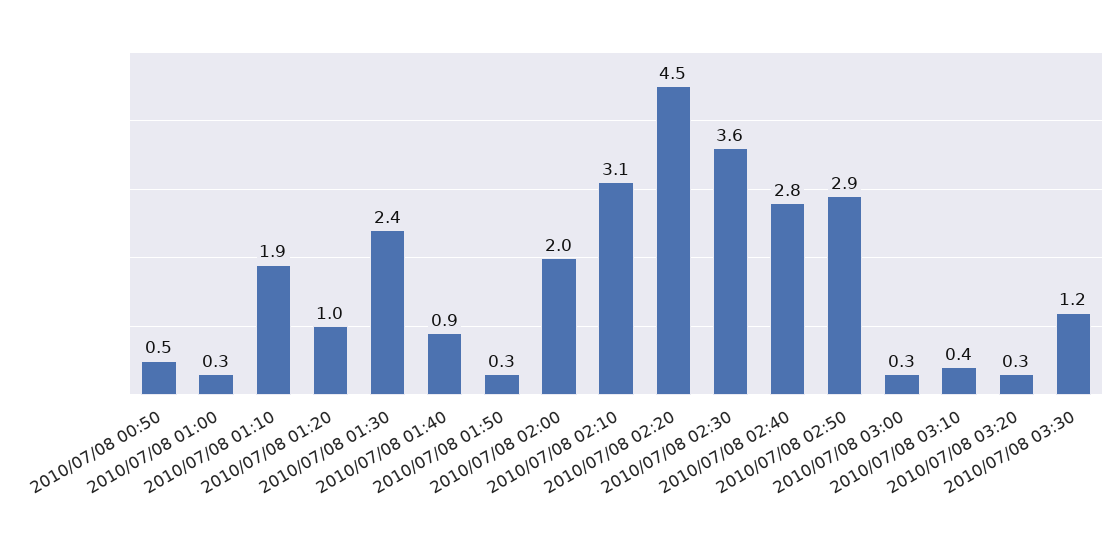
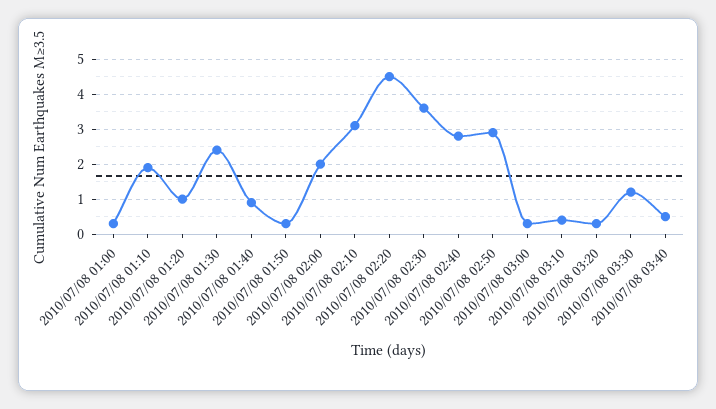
2010/07/08 00:50: 0.5 -> none
2010/07/08 03:40: none -> 0.5

